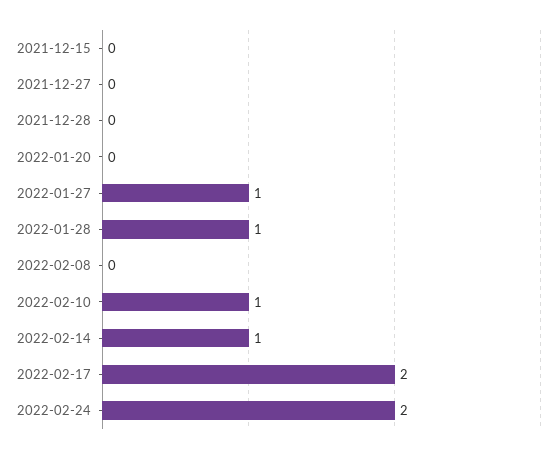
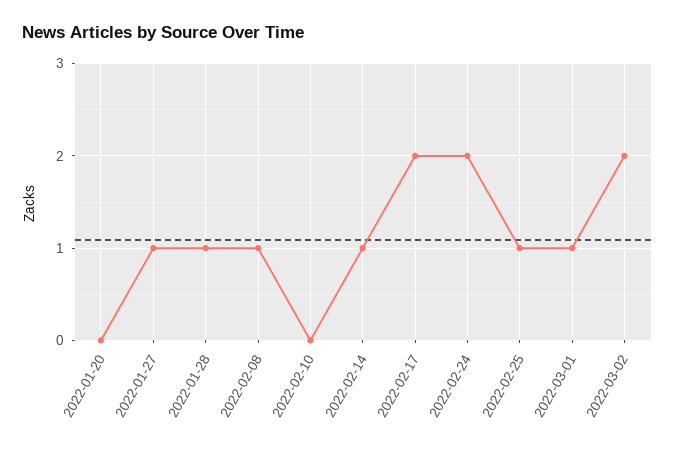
2021-12-15: 0 -> none
2021-12-27: 0 -> none
2021-12-28: 0 -> none
2022-02-08: 0 -> 1
2022-02-10: 1 -> 0
2022-02-25: none -> 1
2022-03-01: none -> 1
2022-03-02: none -> 2

